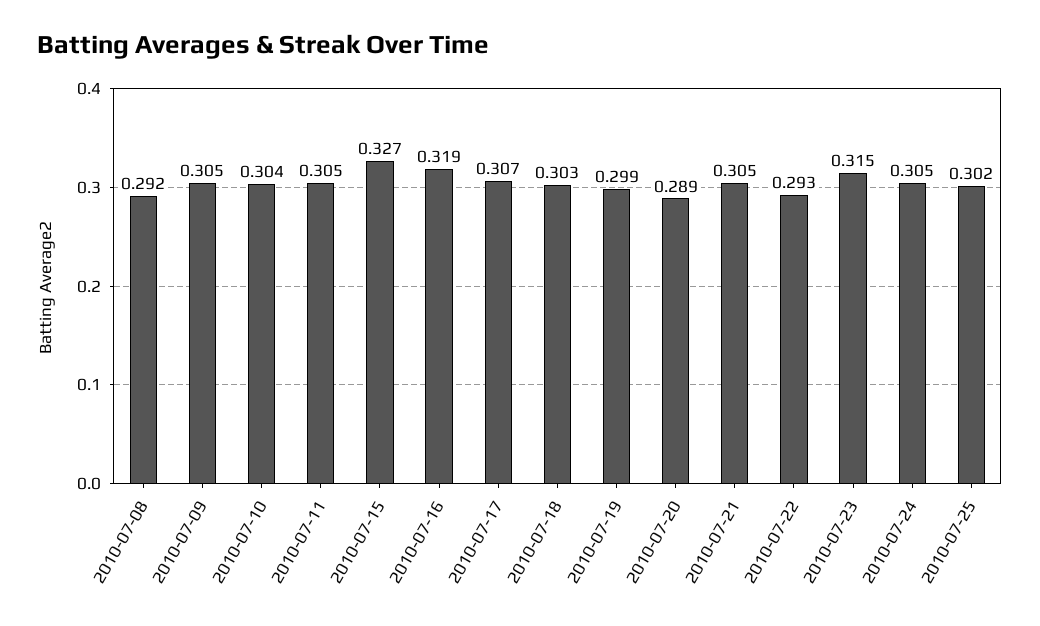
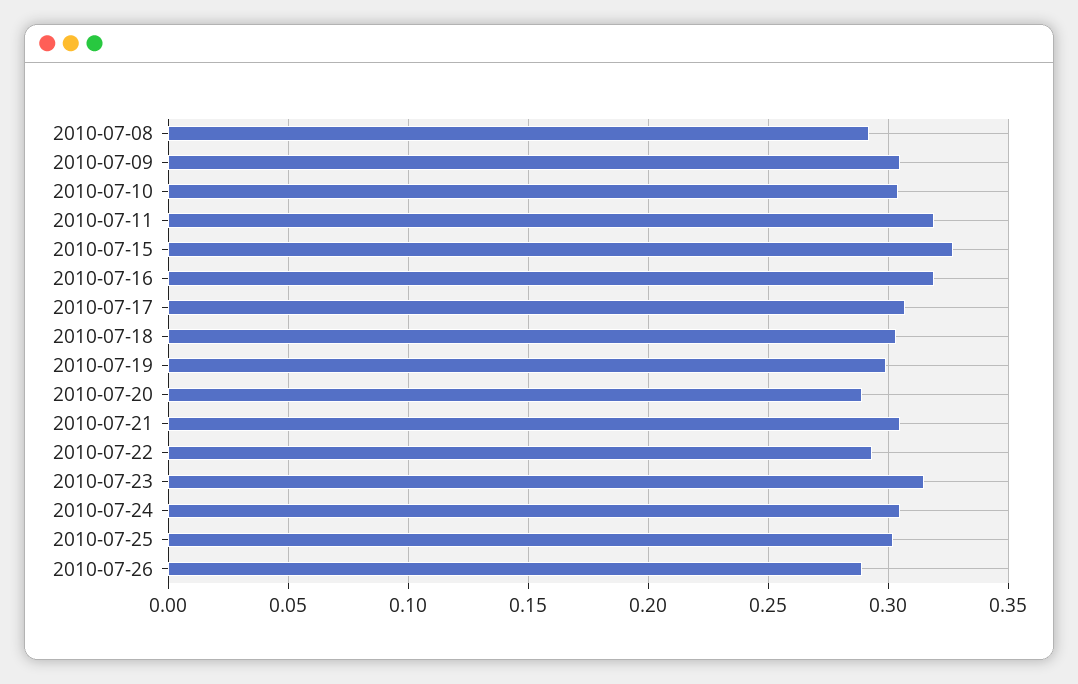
2010-07-11: 0.305 -> 0.32
2010-07-26: none -> 0.29

